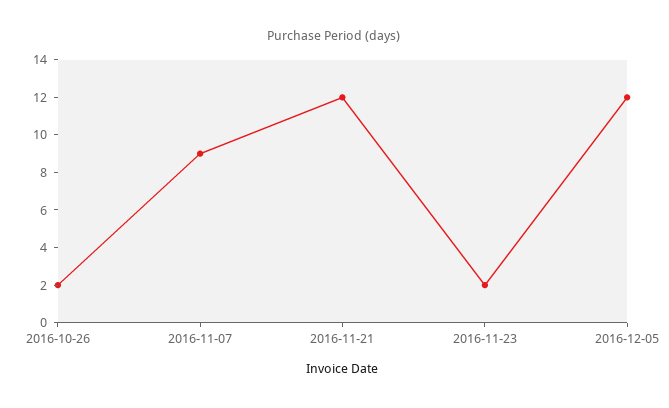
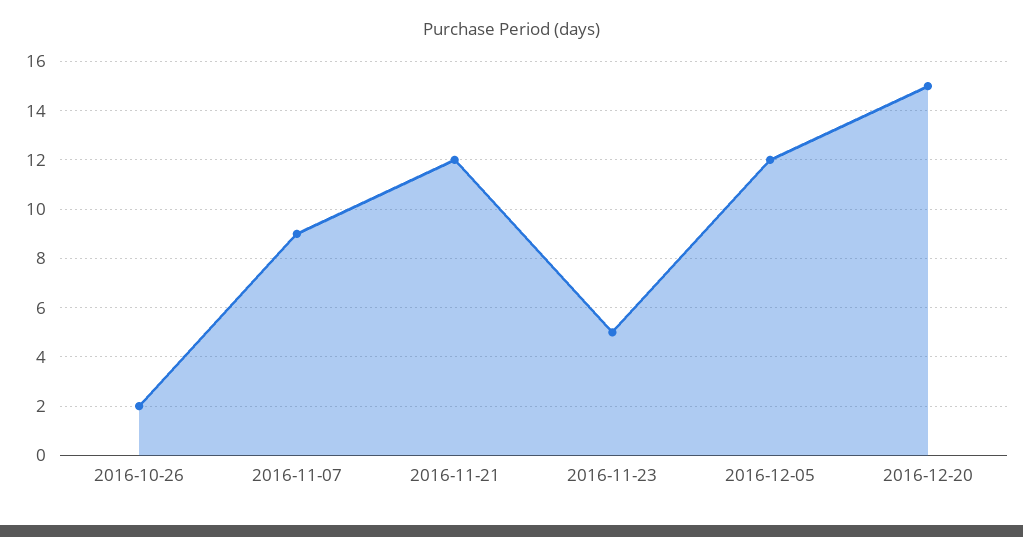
2016-11-23: 2 -> 5
2016-12-20: none -> 15

